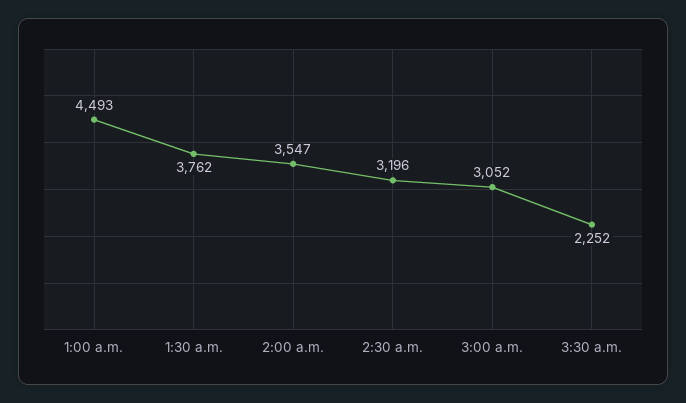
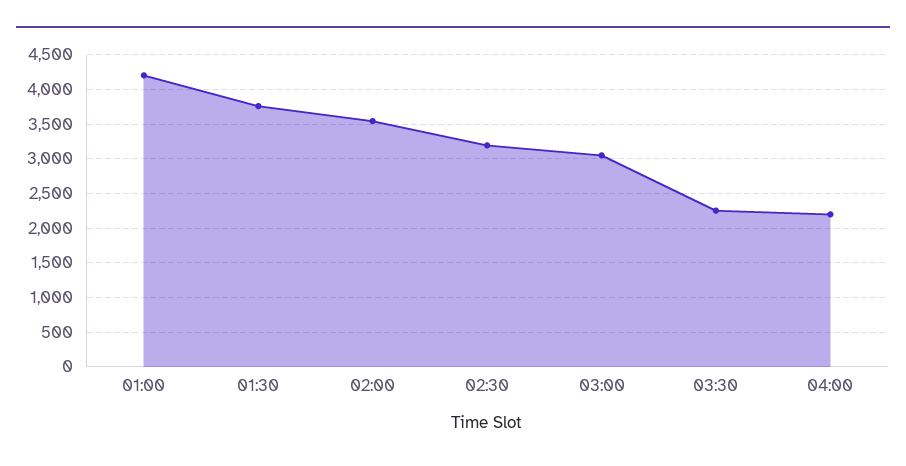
1:00 a.m.: 4493 -> 4200
04:00: none -> 2200

